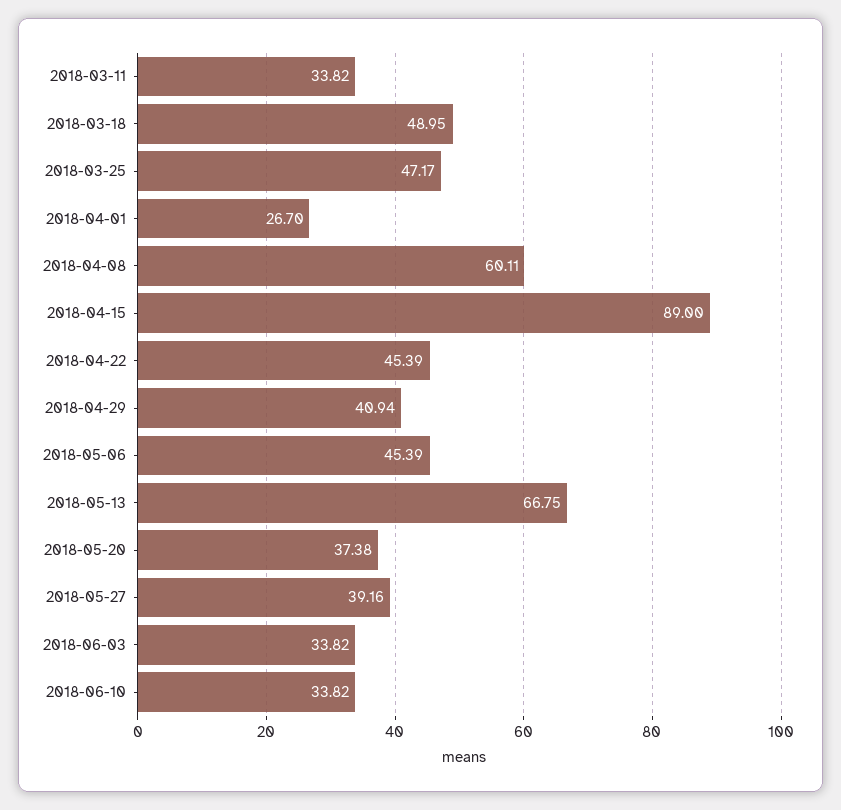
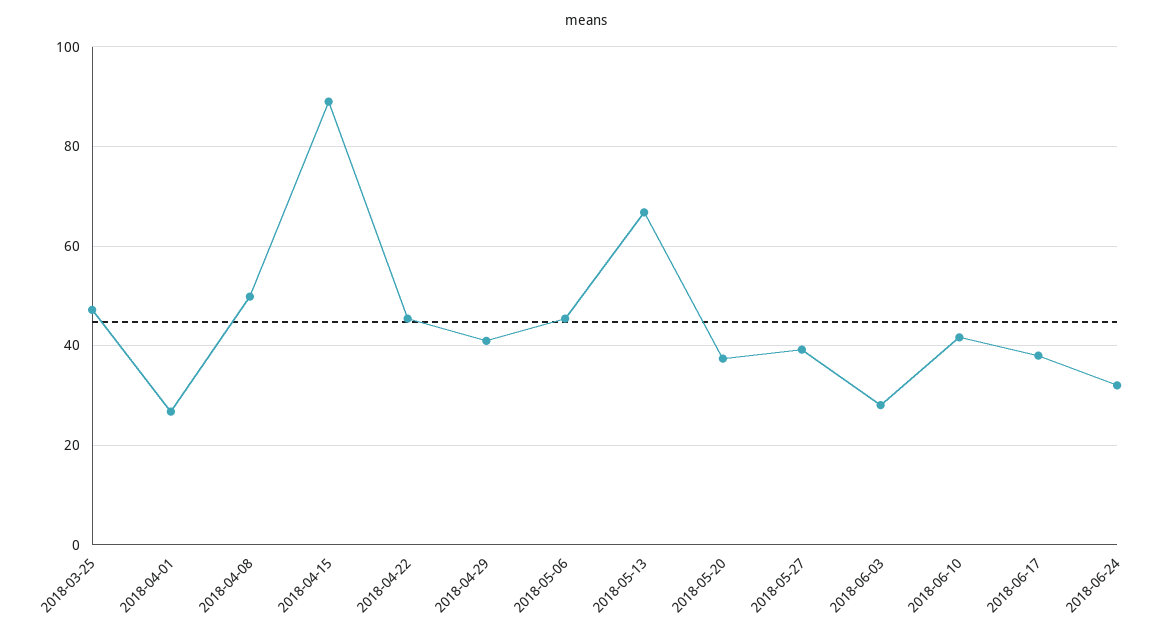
2018-03-11: 33.82 -> none
2018-03-18: 48.95 -> none
2018-04-08: 60.11 -> 50
2018-06-03: 33.82 -> 28
2018-06-10: 33.82 -> 42
2018-06-17: none -> 38
2018-06-24: none -> 32

